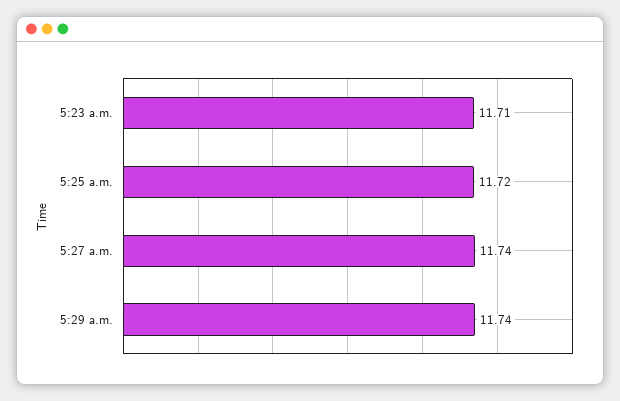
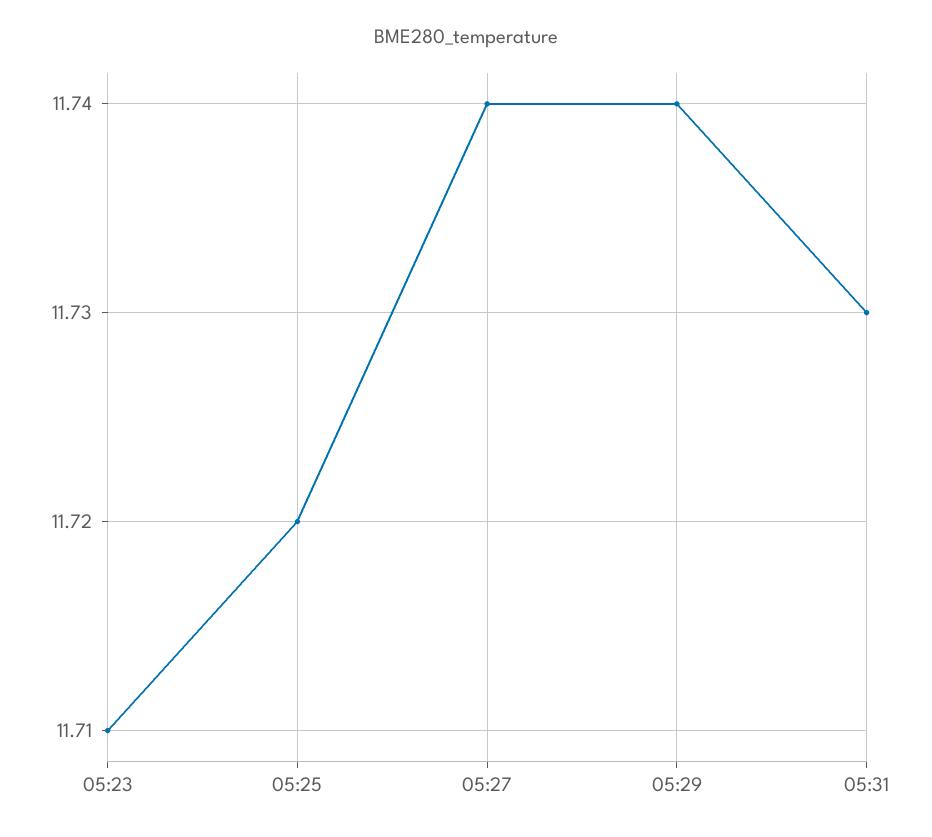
05:31: none -> 11.73

